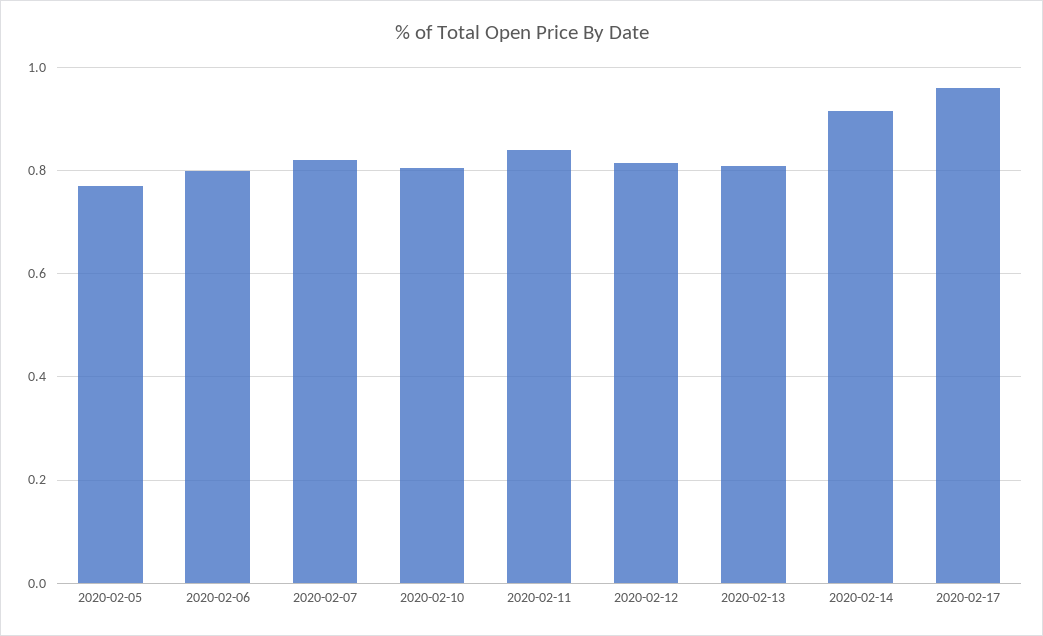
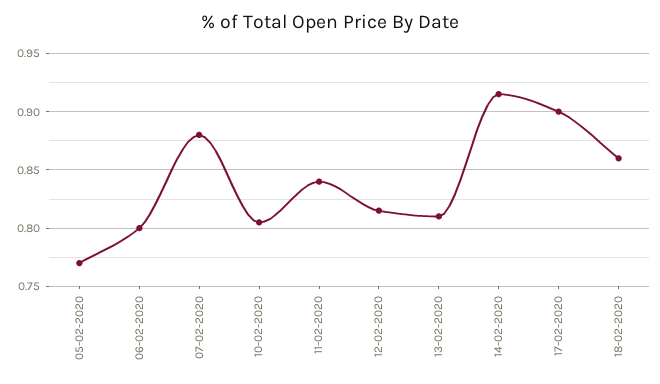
2020-02-07: 0.82 -> 0.88
2020-02-17: 0.96 -> 0.9
18-02-2020: none -> 0.86

